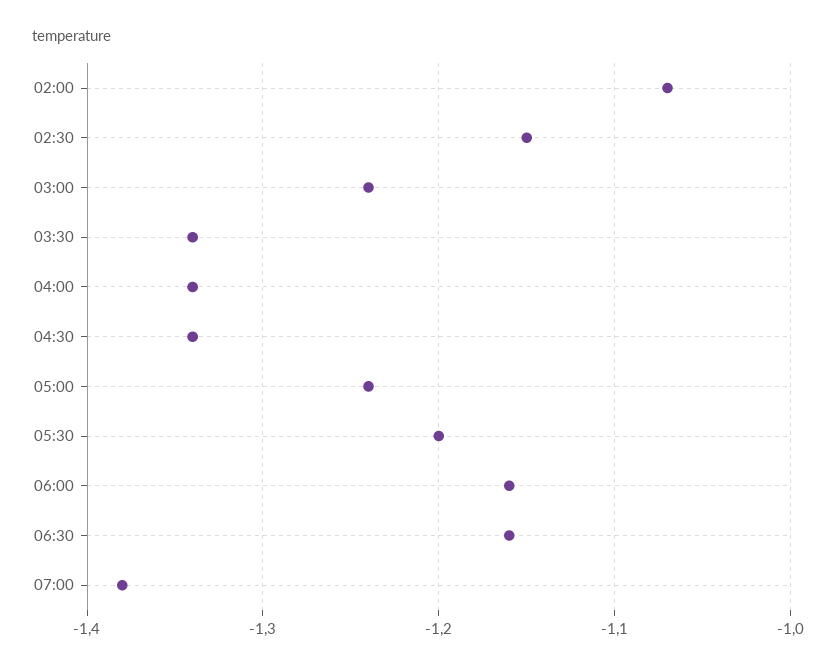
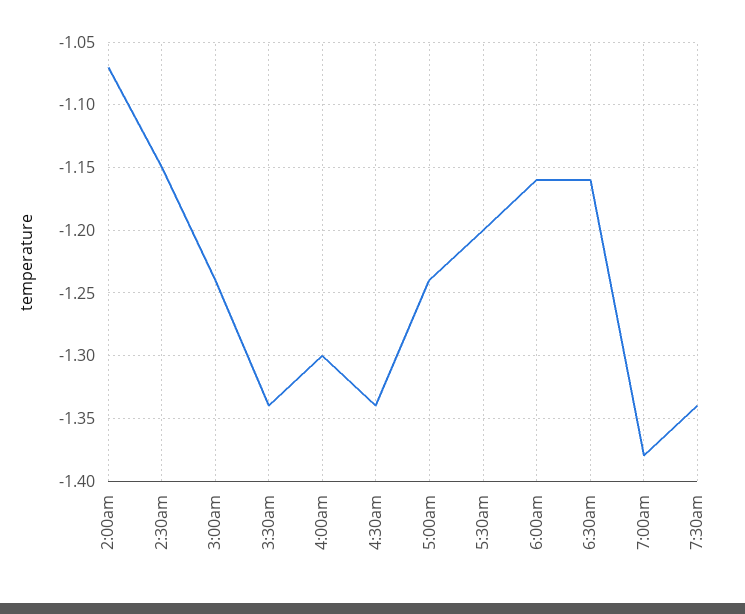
04:00: -1.34 -> -1.3
7:30am: none -> -1.34

